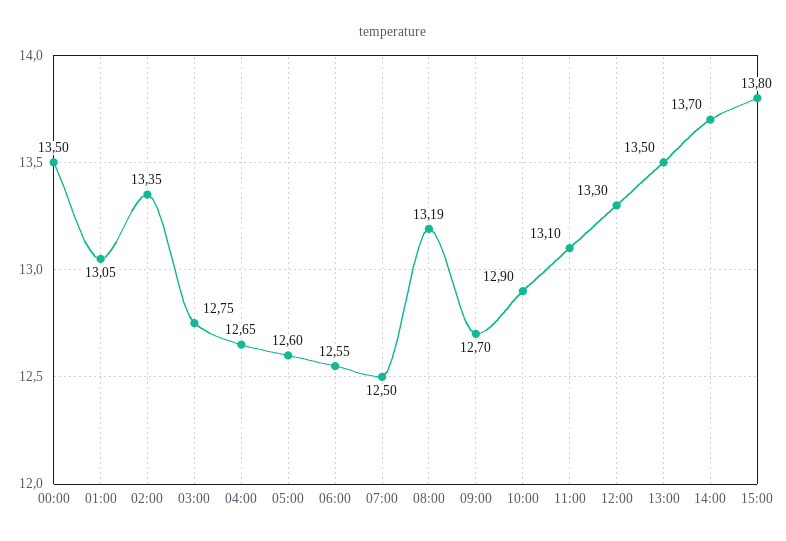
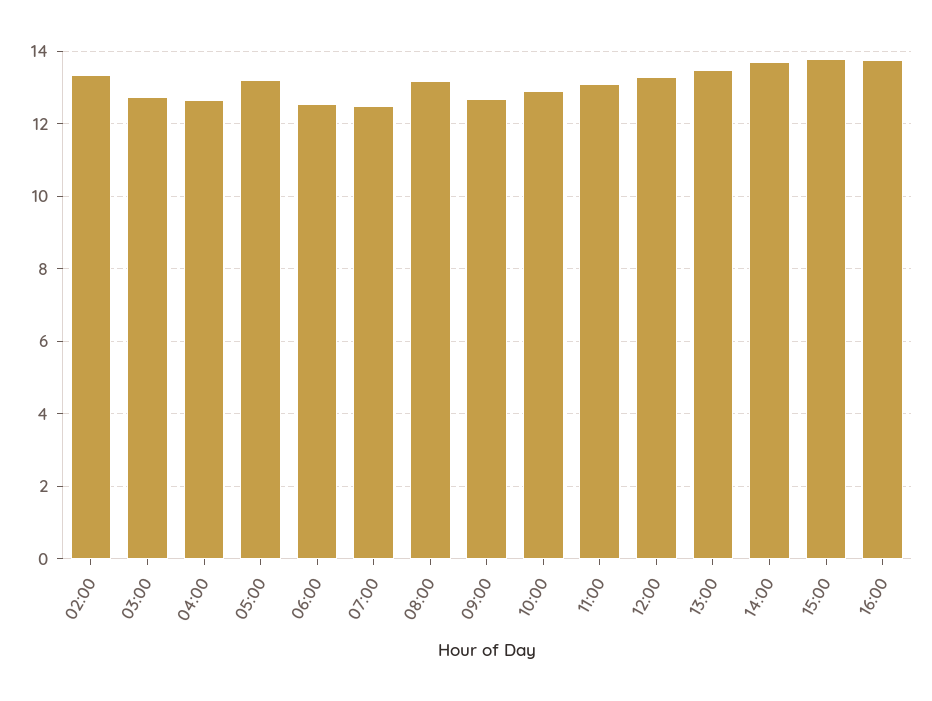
00:00: 13.5 -> none
01:00: 13.05 -> none
05:00: 12.6 -> 13.2
16:00: none -> 13.8

